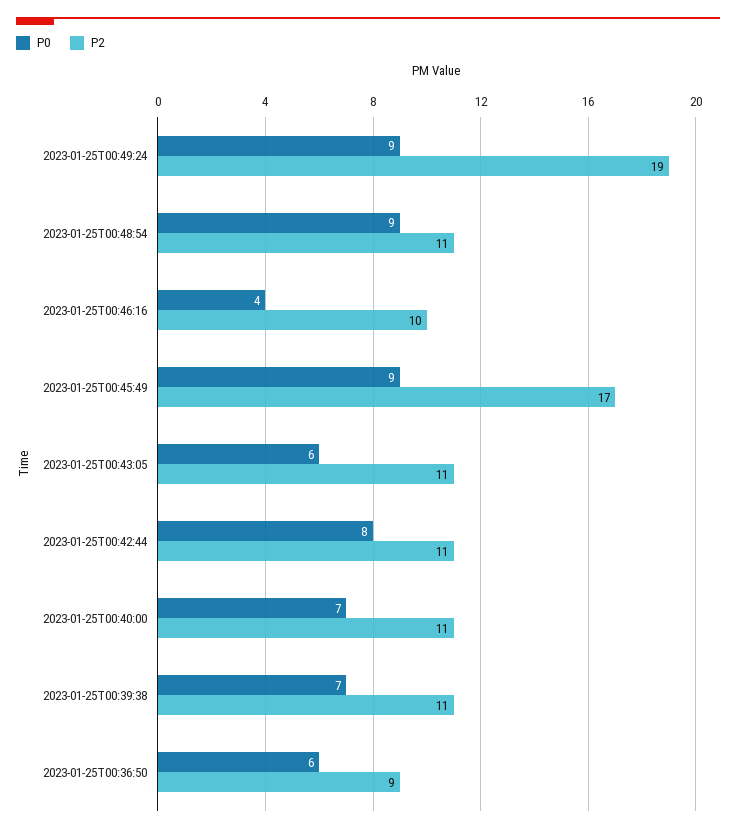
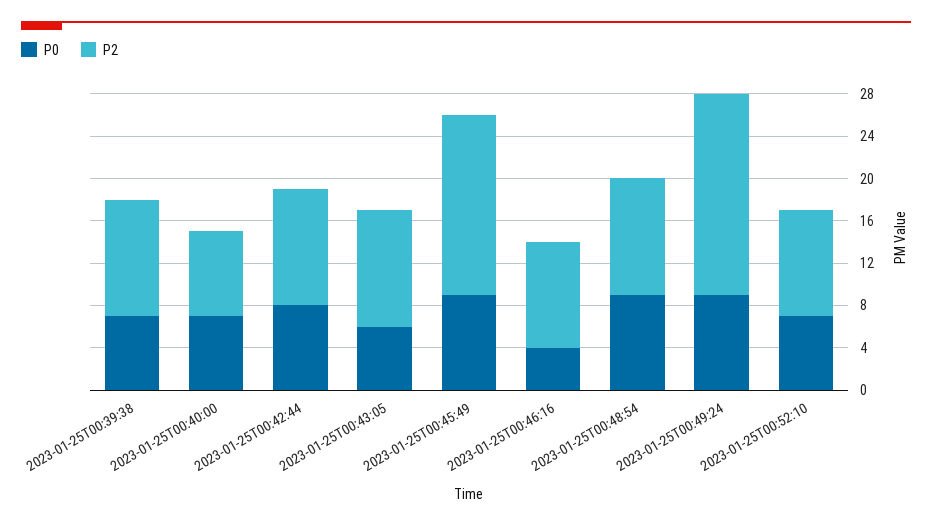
P2, 2023-01-25T00:40:00: 11 -> 8
P0, 2023-01-25T00:36:50: 6 -> none
P2, 2023-01-25T00:36:50: 9 -> none
P0, 2023-01-25T00:52:10: none -> 7
P2, 2023-01-25T00:52:10: none -> 10

